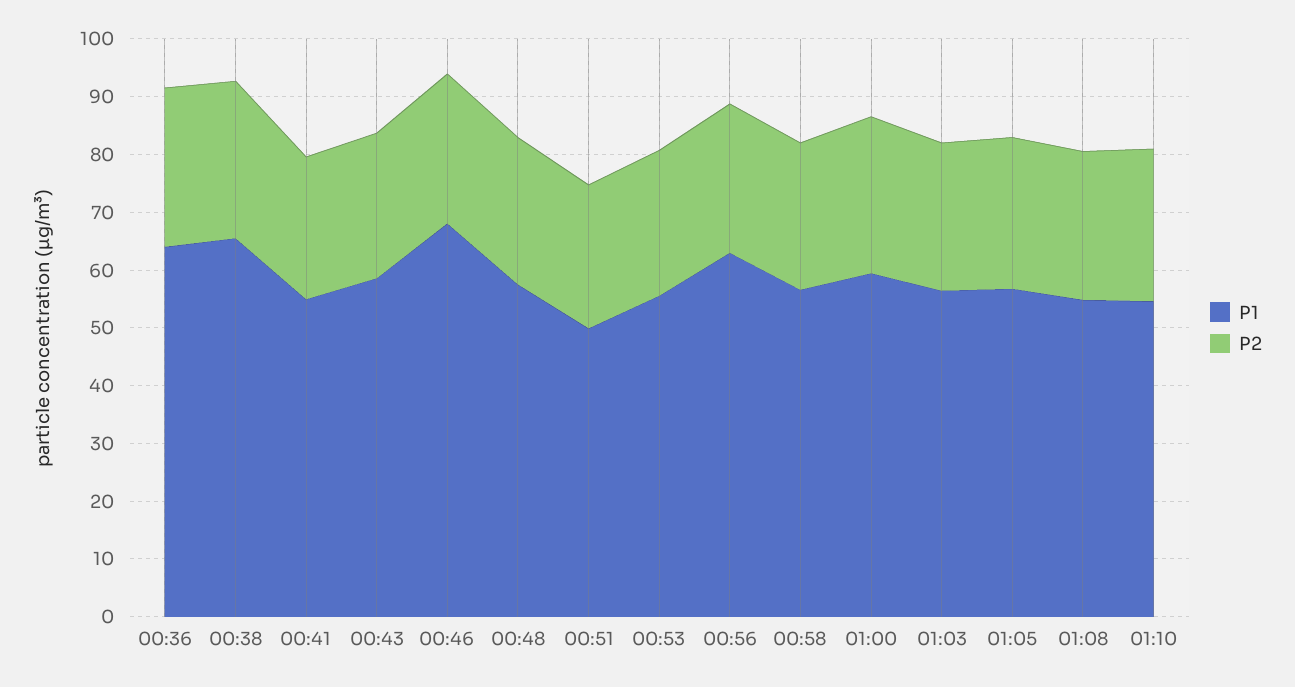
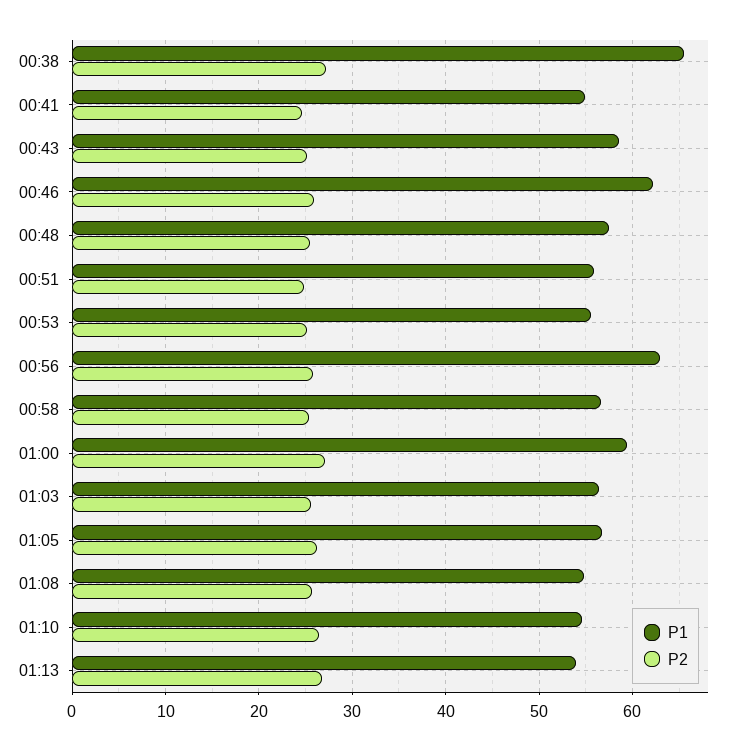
P1, 00:36: 64 -> none
P2, 00:36: 28 -> none
P1, 00:46: 68 -> 62
P1, 00:51: 50 -> 56
P1, 01:13: none -> 54
P2, 01:13: none -> 27

